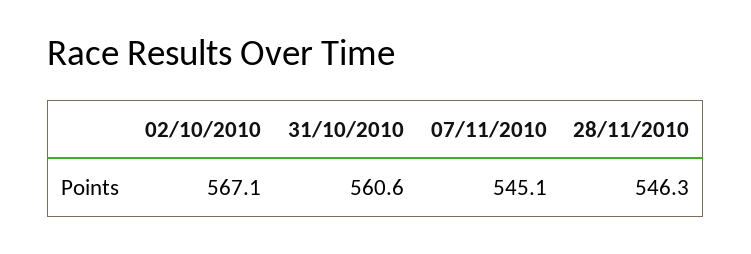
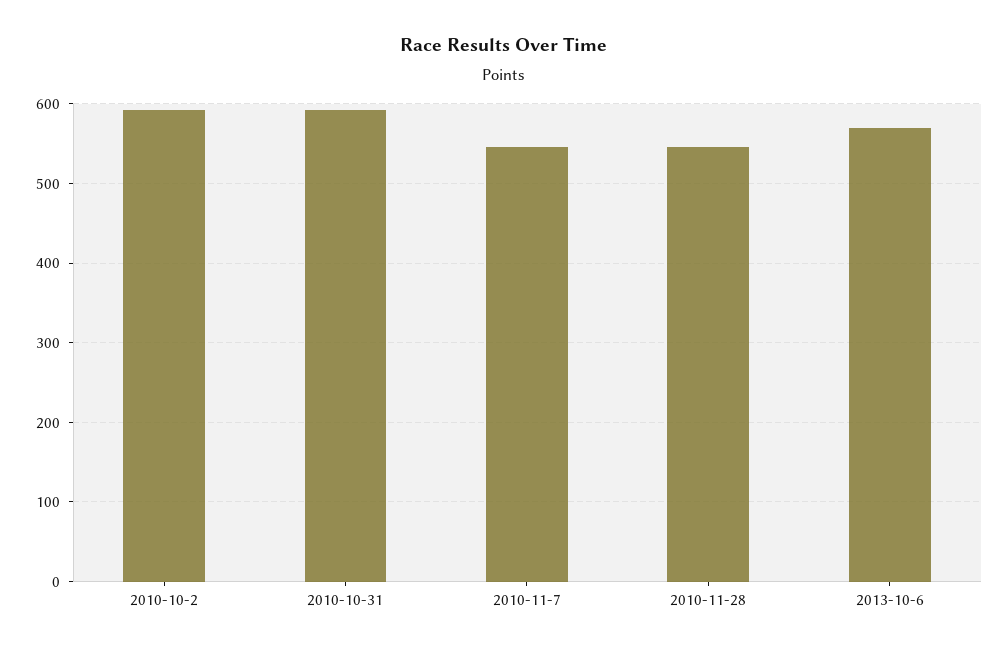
02/10/2010: 567.1 -> 590
31/10/2010: 560.6 -> 590
2013-10-6: none -> 570

